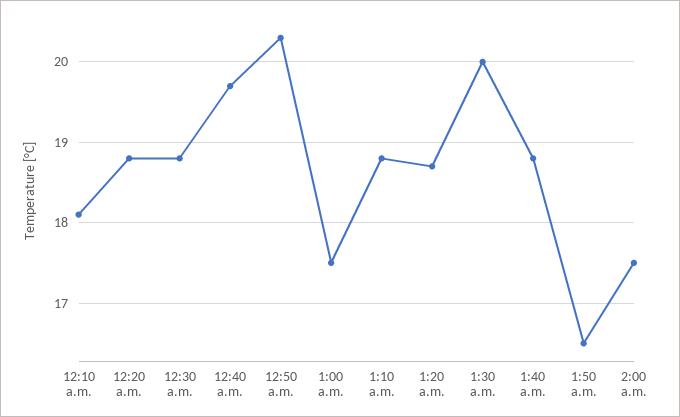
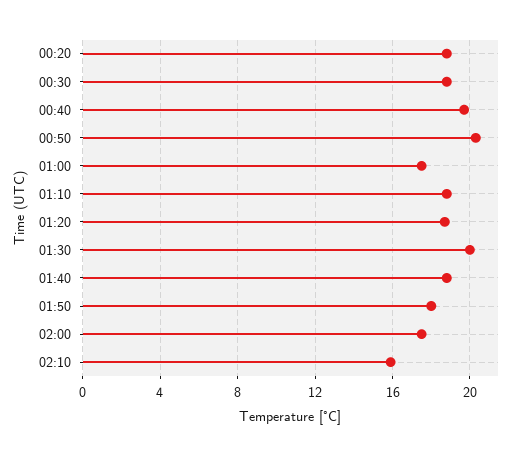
12:10 a.m.: 18.1 -> none
1:50 a.m.: 16.5 -> 18
02:10: none -> 16

